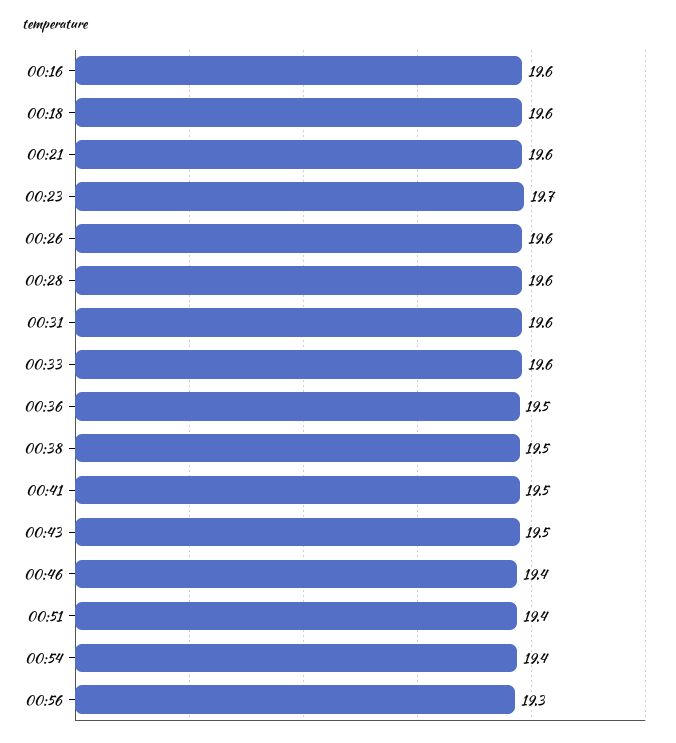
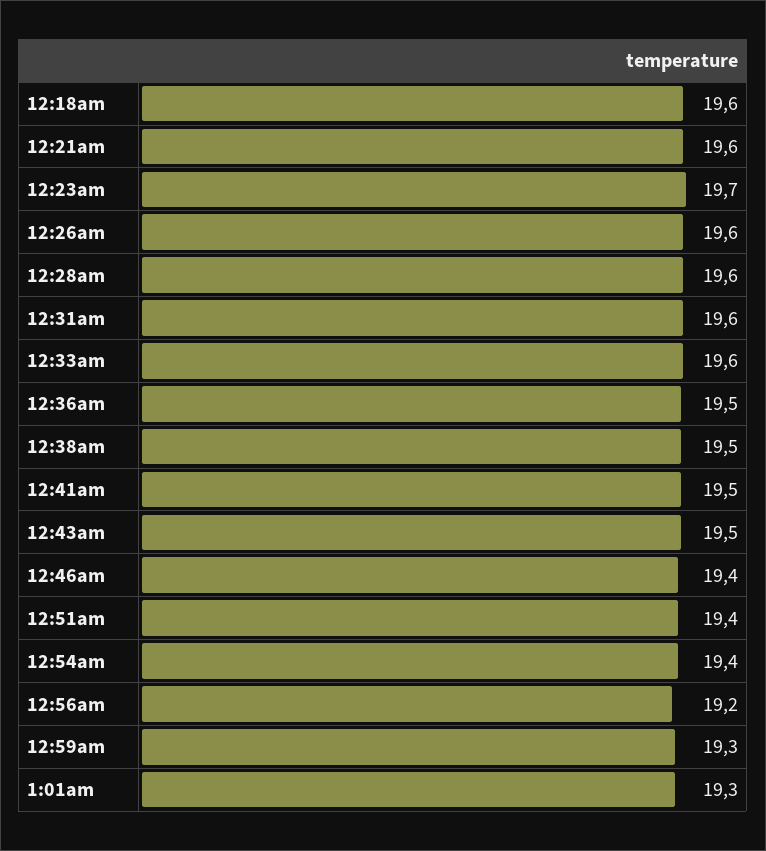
00:16: 19.6 -> none
00:56: 19.3 -> 19.2
12:59am: none -> 19.3
1:01am: none -> 19.3

